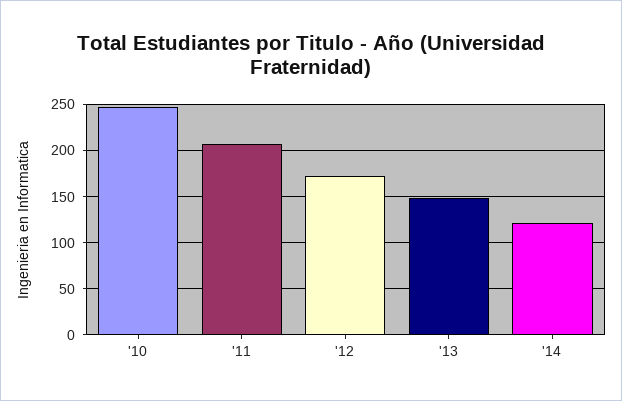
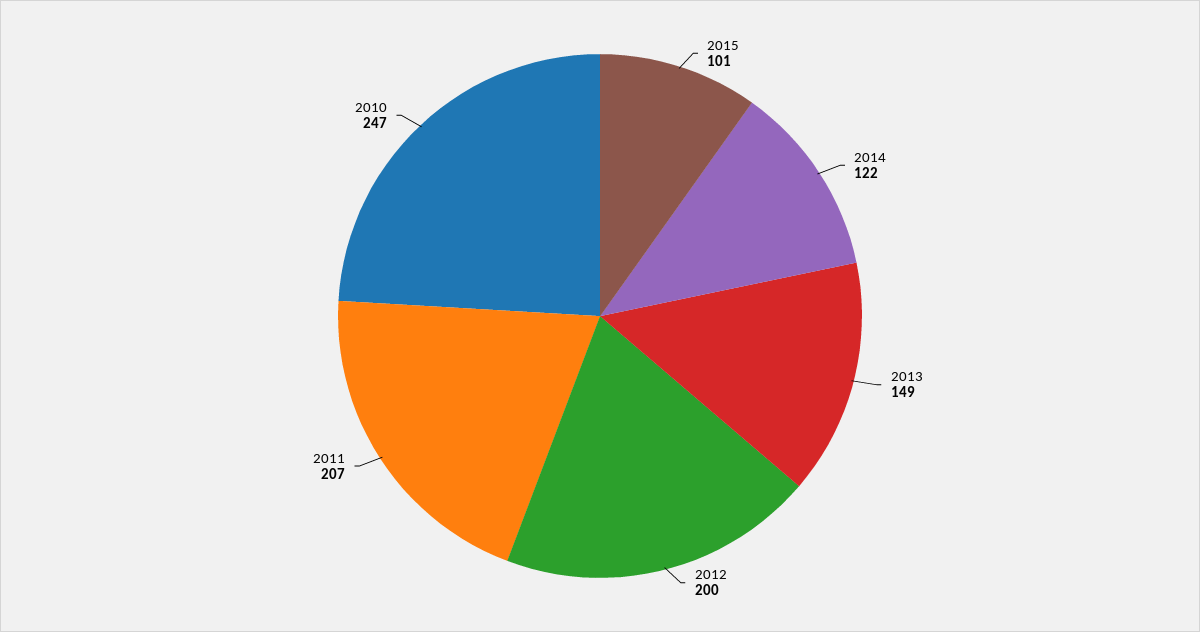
'12: 170 -> 200
2015: none -> 101

